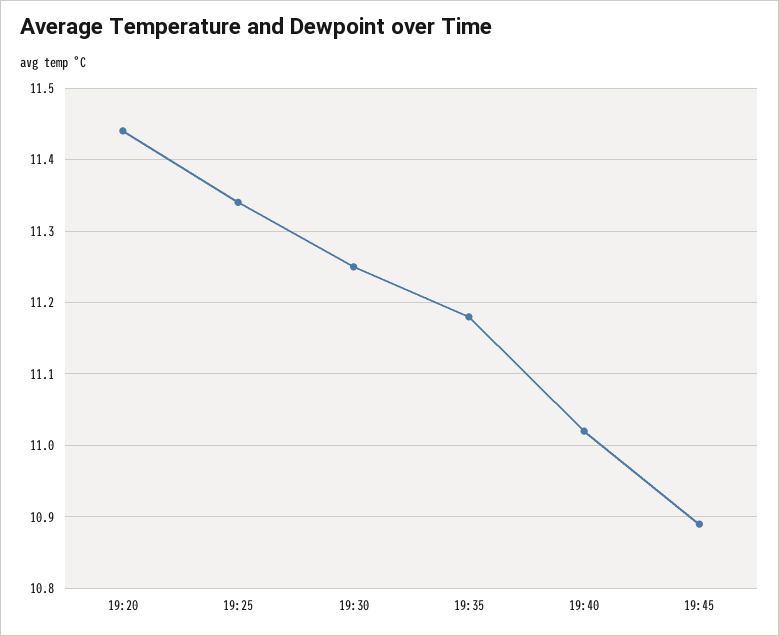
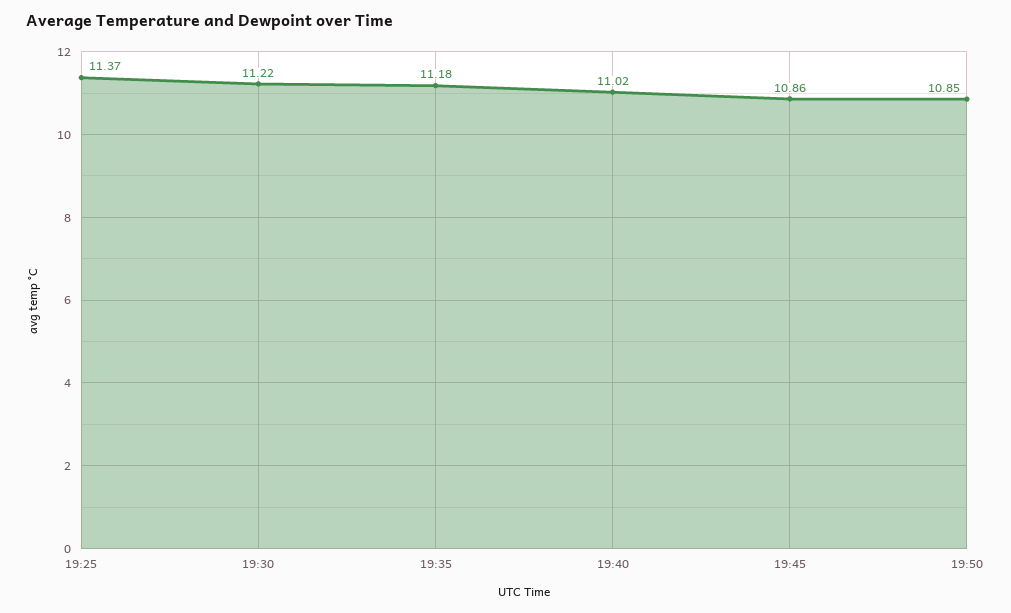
19:20: 11.44 -> none
19:25: 11.34 -> 11.37
19:30: 11.25 -> 11.22
19:45: 10.89 -> 10.86
19:50: none -> 10.85

